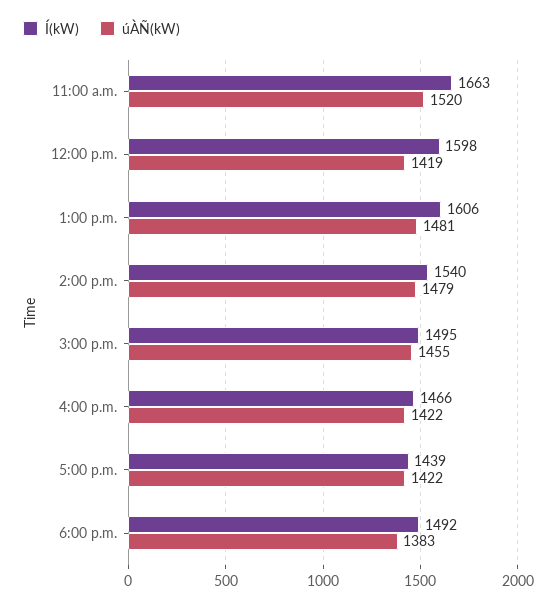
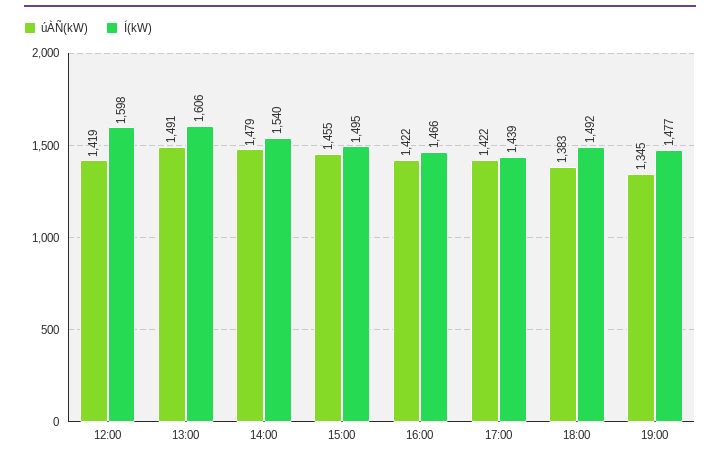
Í(kW), 11:00 a.m.: 1663 -> none
úÀÑ(kW), 11:00 a.m.: 1520 -> none
úÀÑ(kW), 1:00 p.m.: 1481 -> 1491
úÀÑ(kW), 19:00: none -> 1345
Í(kW), 19:00: none -> 1477

